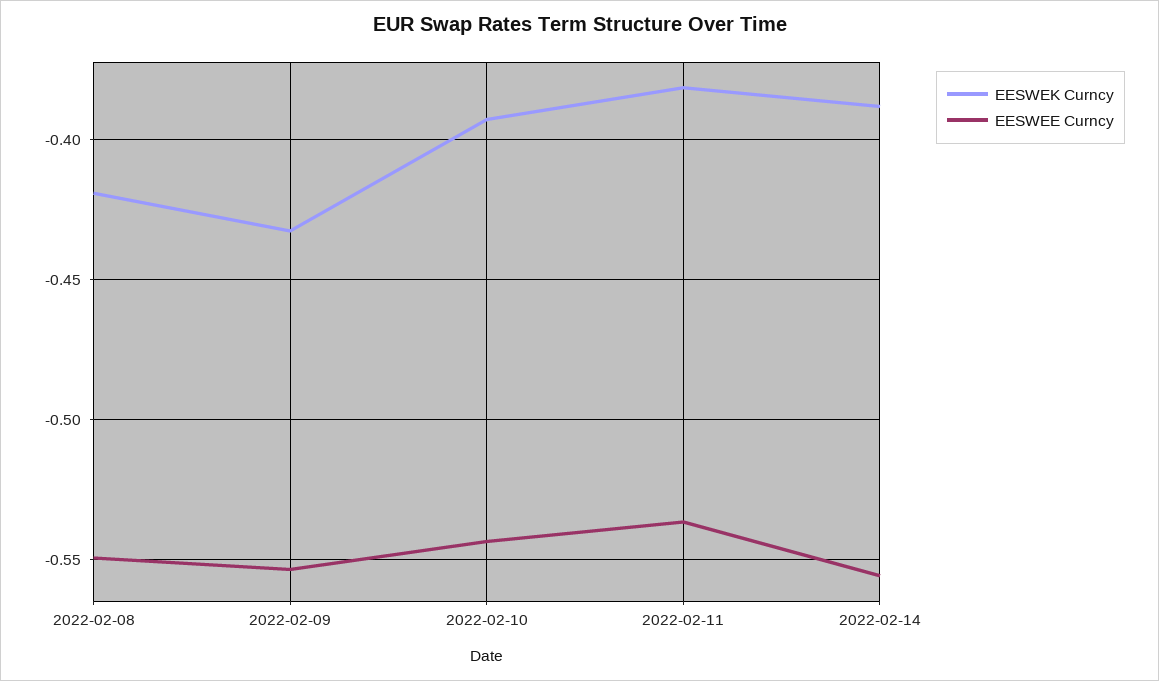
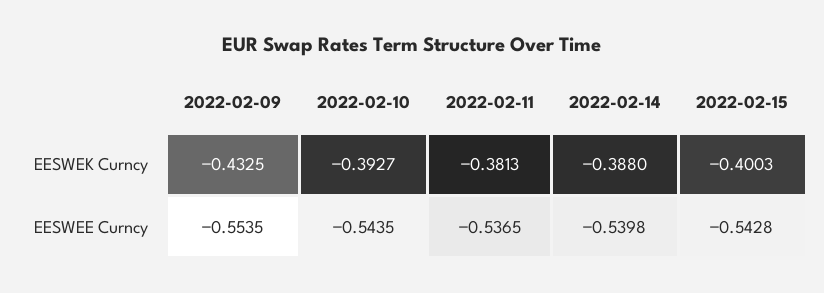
EESWEK Curncy, 2022-02-08: -0.42 -> none
EESWEE Curncy, 2022-02-08: -0.55 -> none
EESWEE Curncy, 2022-02-14: -0.555 -> -0.5398
EESWEK Curncy, 2022-02-15: none -> -0.4003
EESWEE Curncy, 2022-02-15: none -> -0.5428

